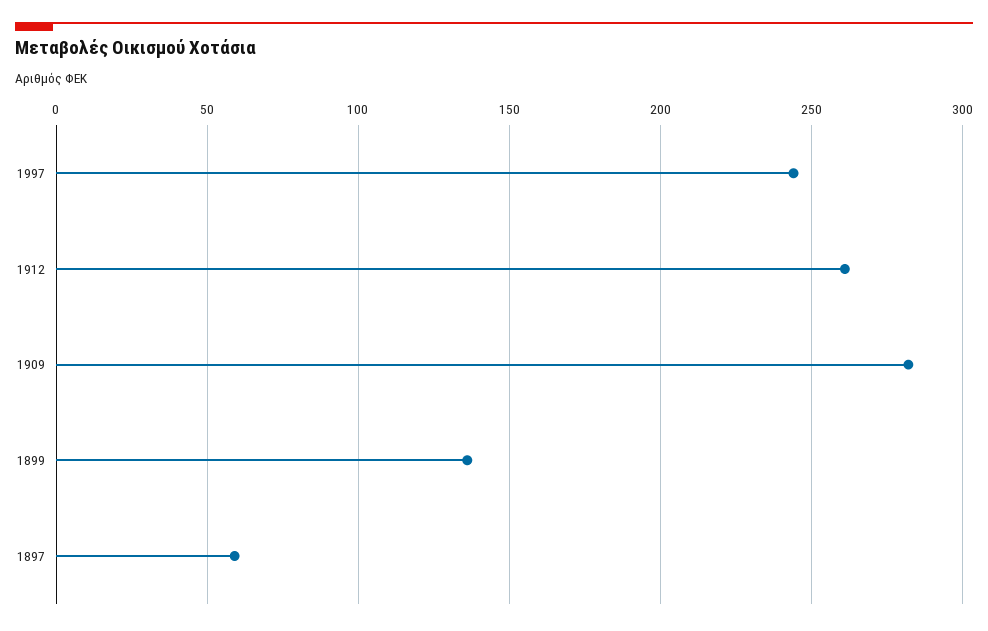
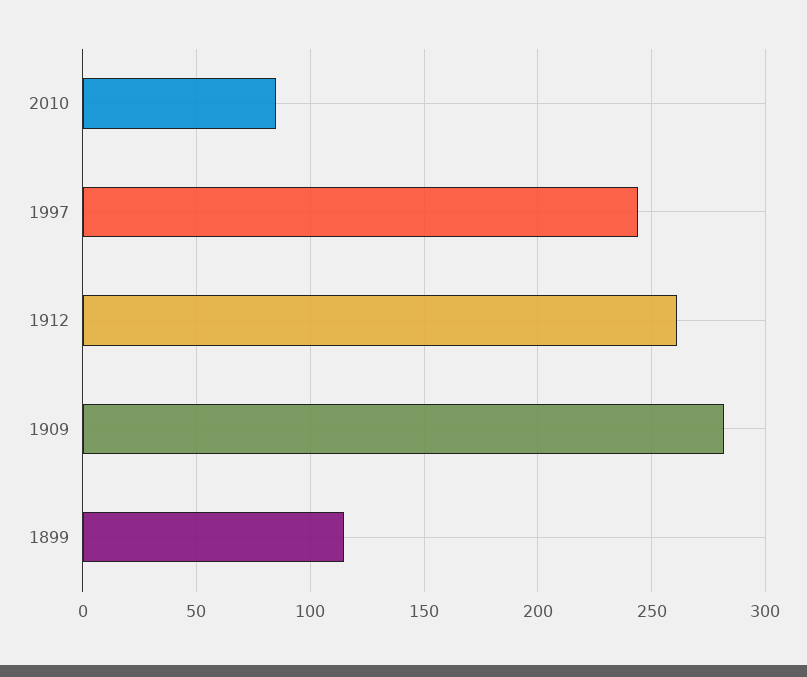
1899: 135 -> 115
1897: 60 -> none
2010: none -> 85

